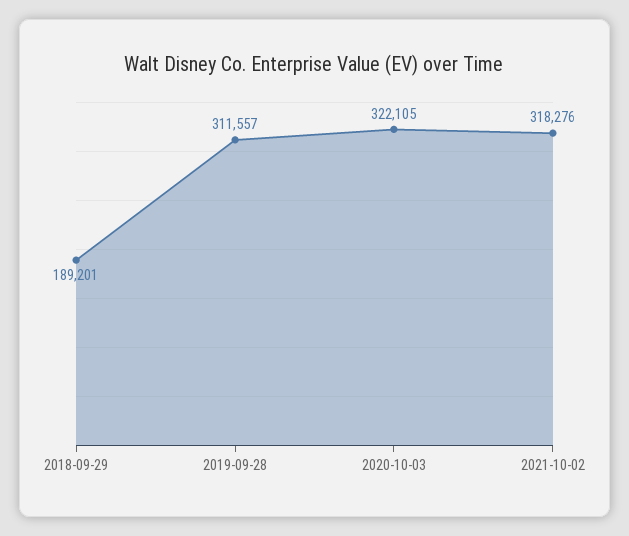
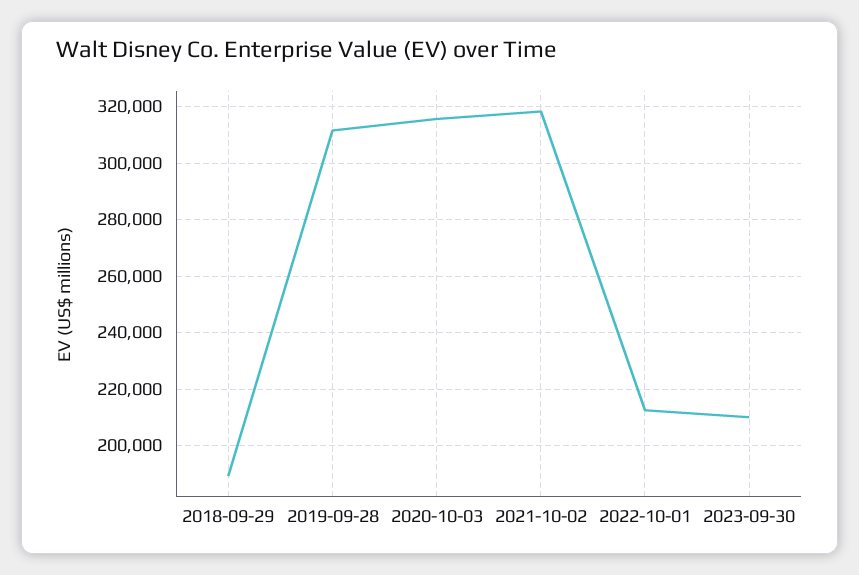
2020-10-03: 322105 -> 315000
2022-10-01: none -> 212500
2023-09-30: none -> 210000

